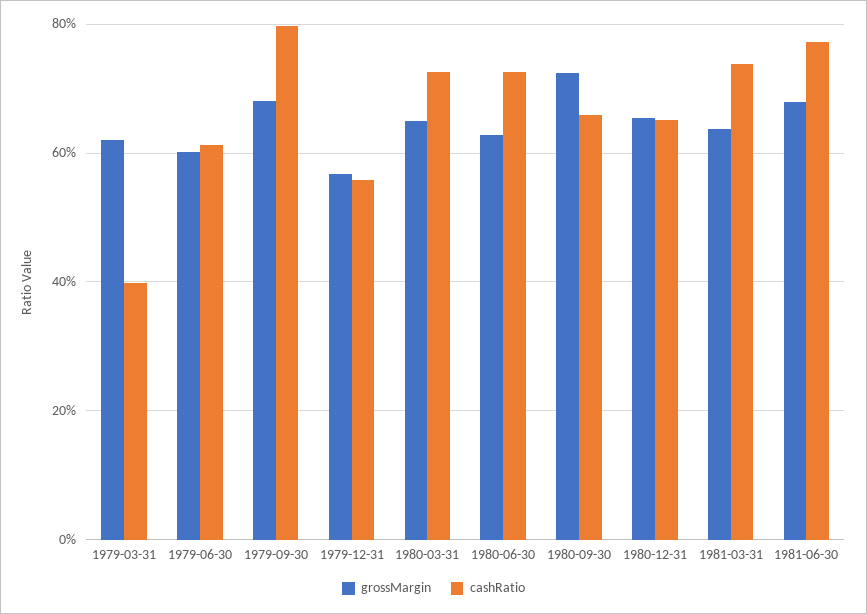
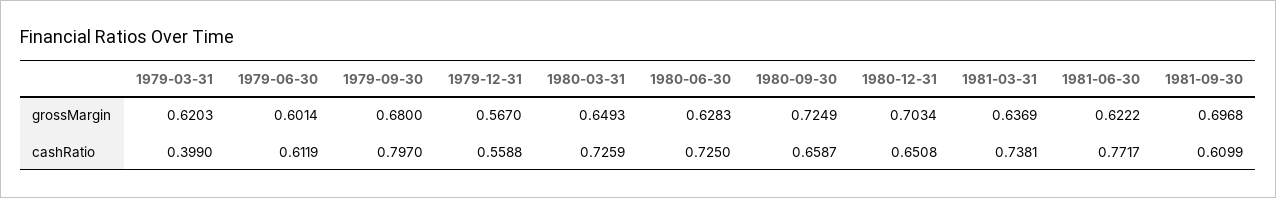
grossMargin, 1980-12-31: 0.66 -> 0.7034
grossMargin, 1981-06-30: 0.68 -> 0.6222
grossMargin, 1981-09-30: none -> 0.6968
cashRatio, 1981-09-30: none -> 0.6099

